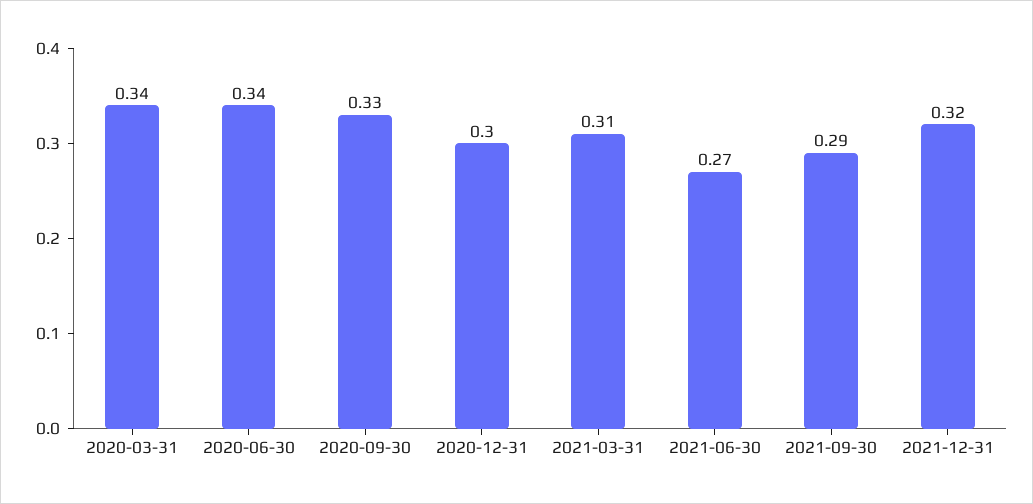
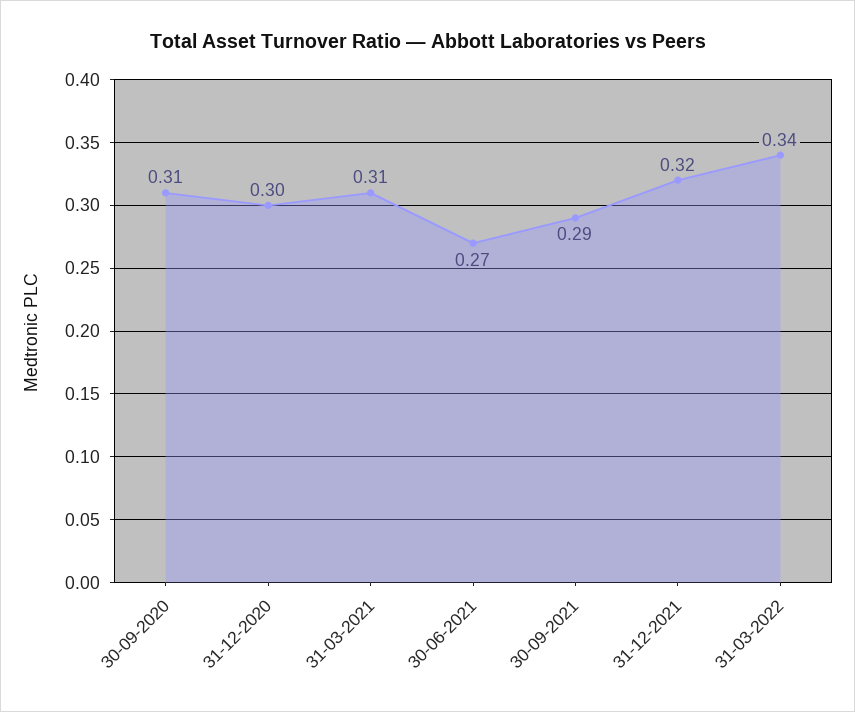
2020-03-31: 0.34 -> none
2020-06-30: 0.34 -> none
2020-09-30: 0.33 -> 0.31
31-03-2022: none -> 0.34

